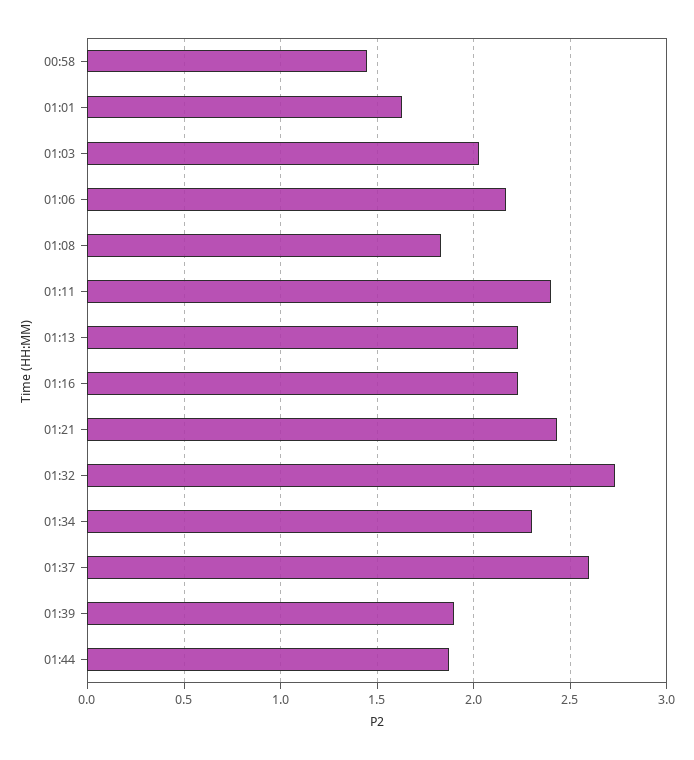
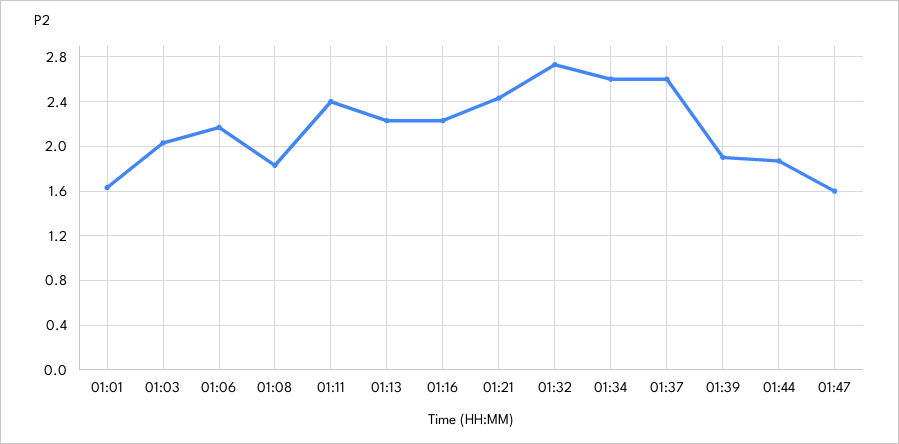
00:58: 1.45 -> none
01:34: 2.3 -> 2.6
01:47: none -> 1.6

